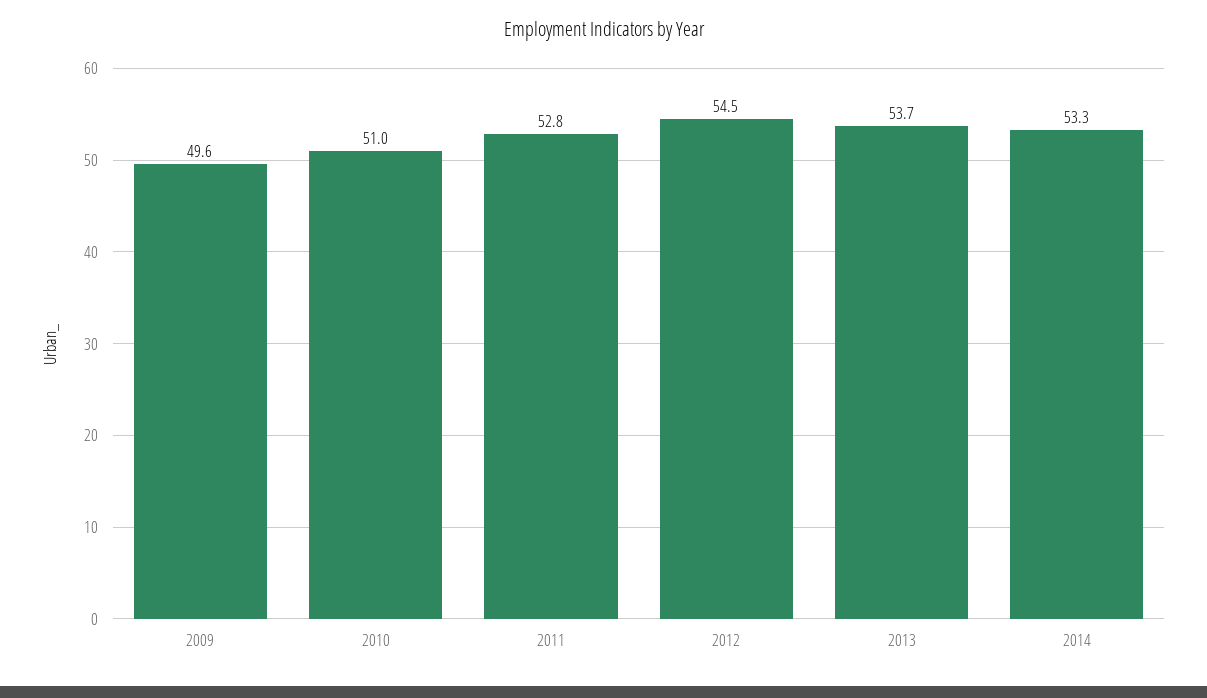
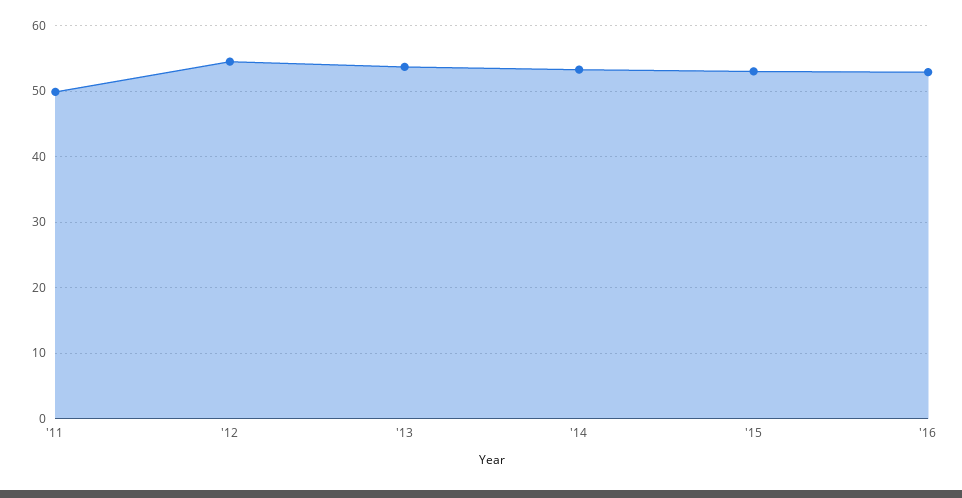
2009: 49.6 -> none
2010: 51 -> none
2011: 52.8 -> 50
'15: none -> 53
'16: none -> 53

